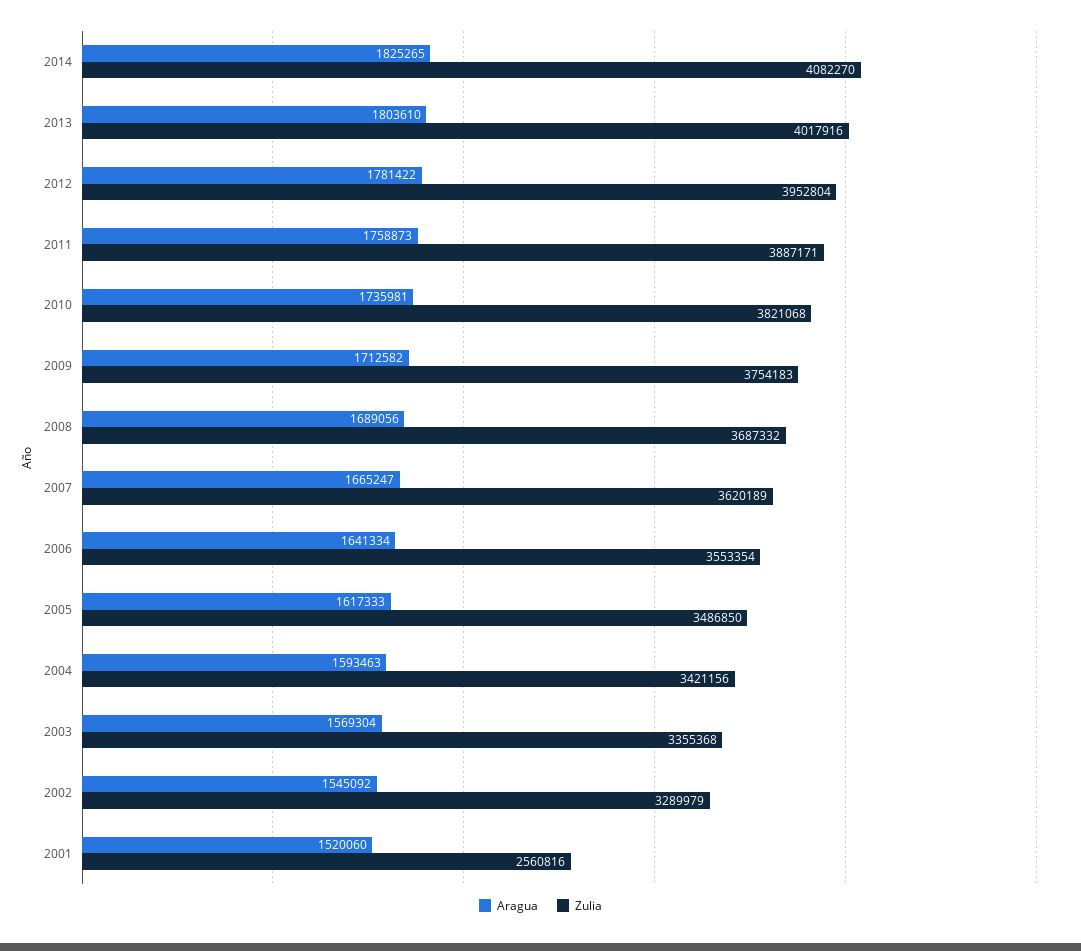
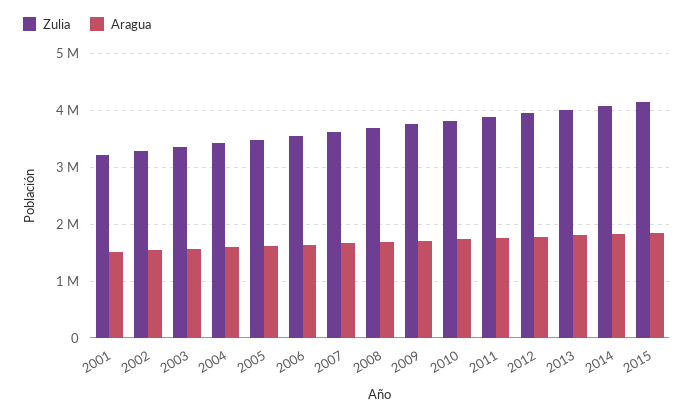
Zulia, 2001: 2560816 -> 3200000
Zulia, 2015: none -> 4200000
Aragua, 2015: none -> 1800000

